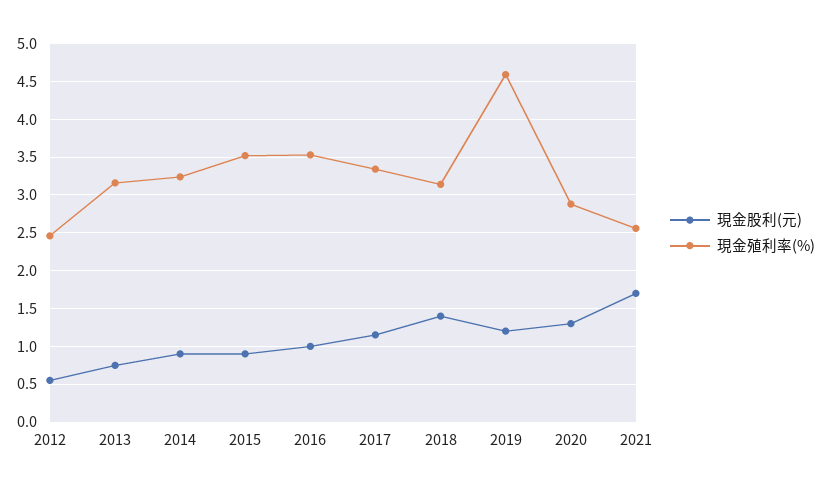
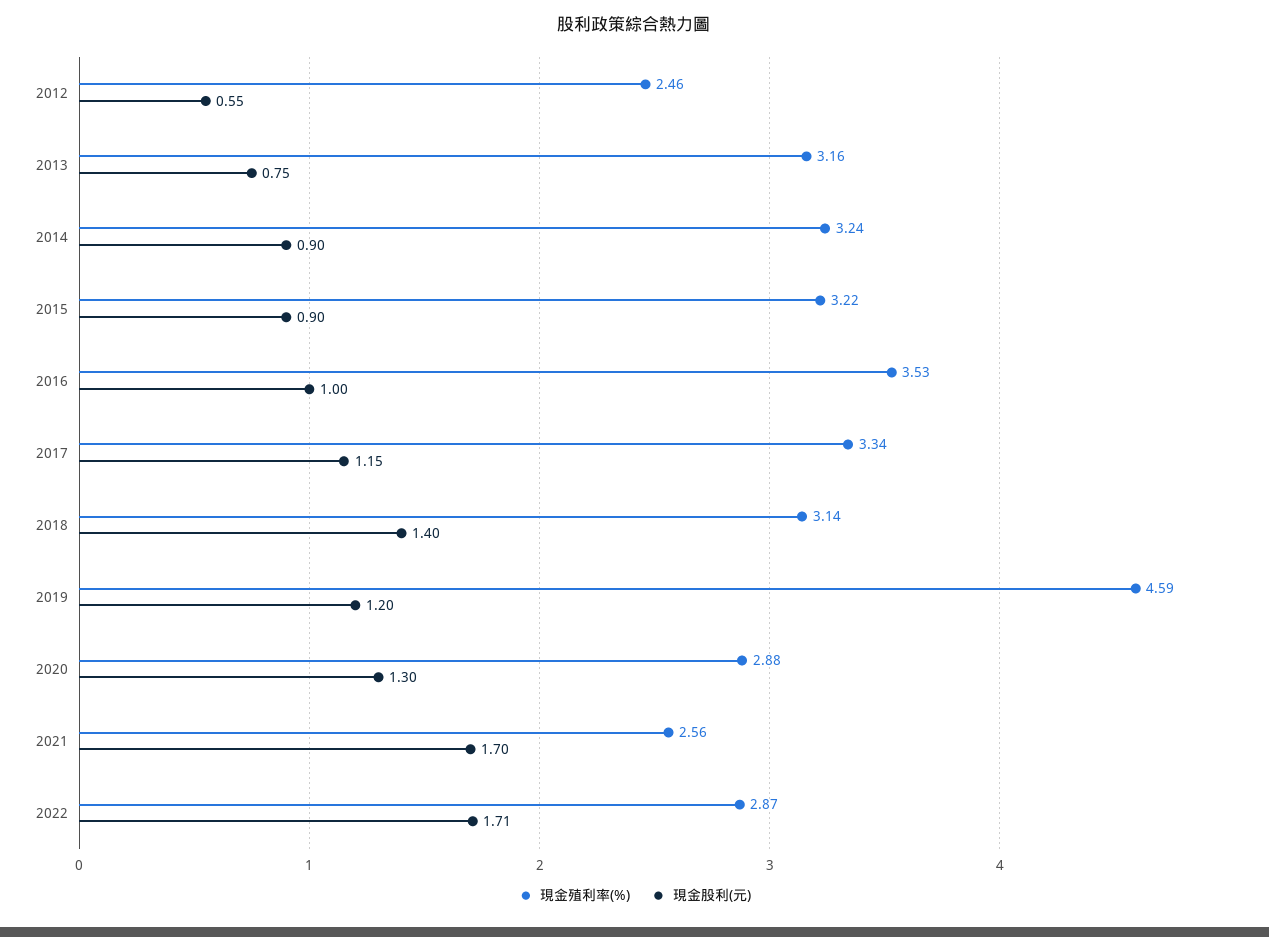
現金殖利率(%), 2015: 3.5 -> 3.22
現金殖利率(%), 2022: none -> 2.87
現金股利(元), 2022: none -> 1.71

